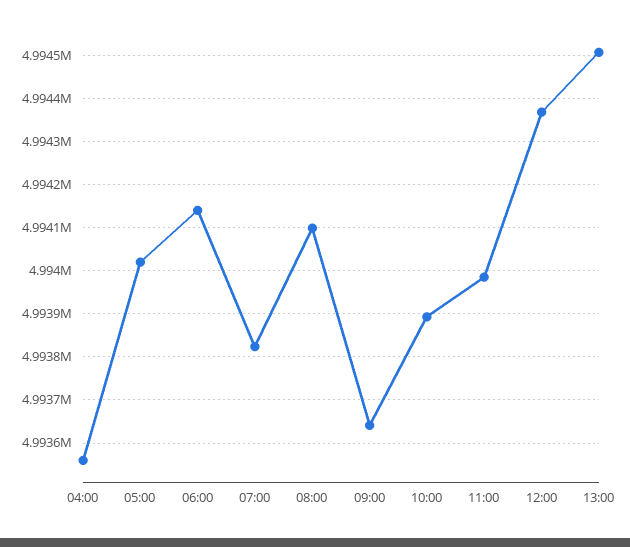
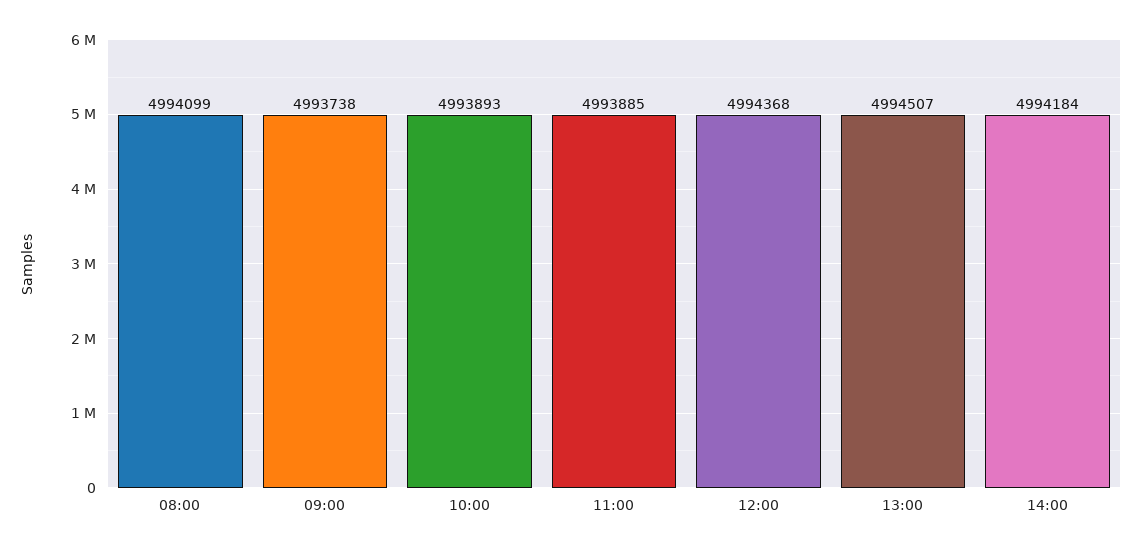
04:00: 4993560 -> none
05:00: 4994020 -> none
06:00: 4994140 -> none
07:00: 4993820 -> none
09:00: 4993640 -> 4993738
11:00: 4993980 -> 4993885
14:00: none -> 4994184

